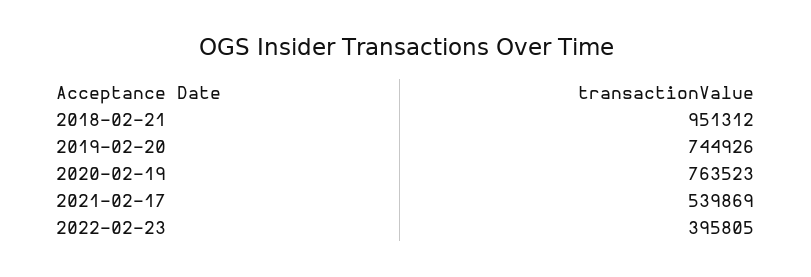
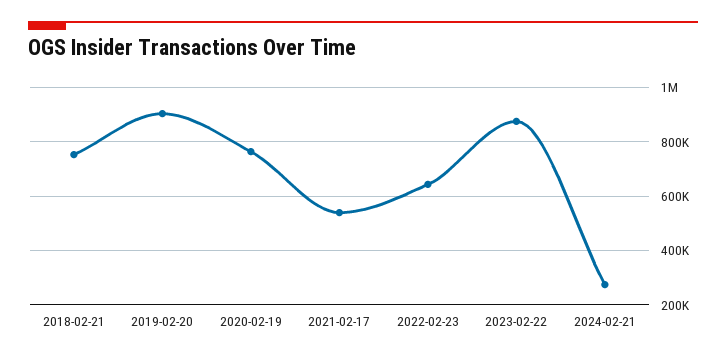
2018-02-21: 951312 -> 750000
2019-02-20: 744926 -> 900000
2022-02-23: 395805 -> 650000
2023-02-22: none -> 875000
2024-02-21: none -> 275000

